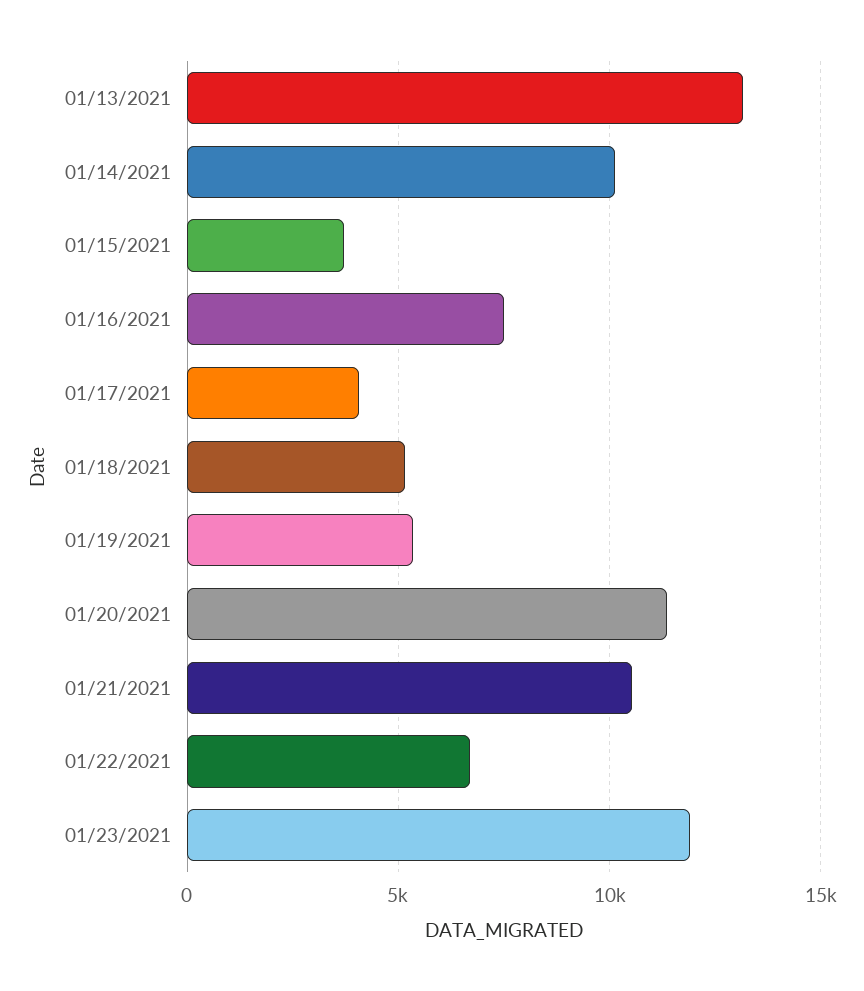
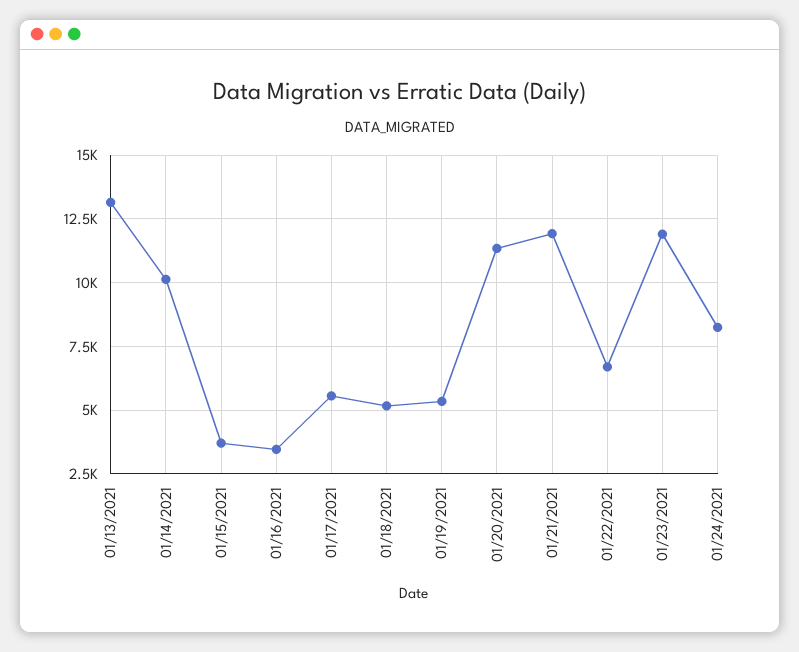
01/16/2021: 7500 -> 3500
01/17/2021: 4000 -> 5500
01/21/2021: 10500 -> 12000
01/24/2021: none -> 8250

